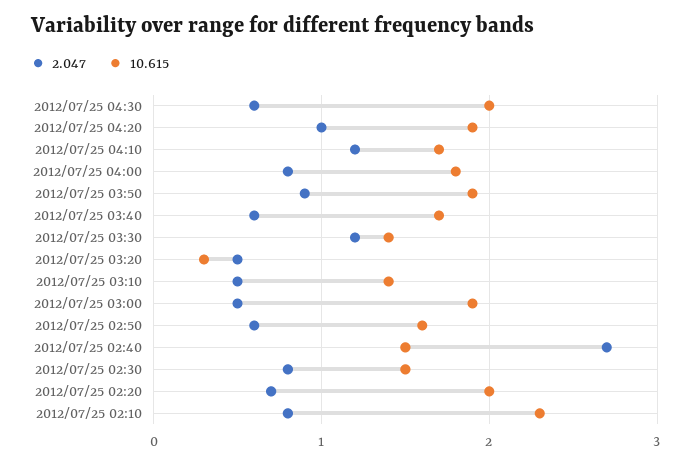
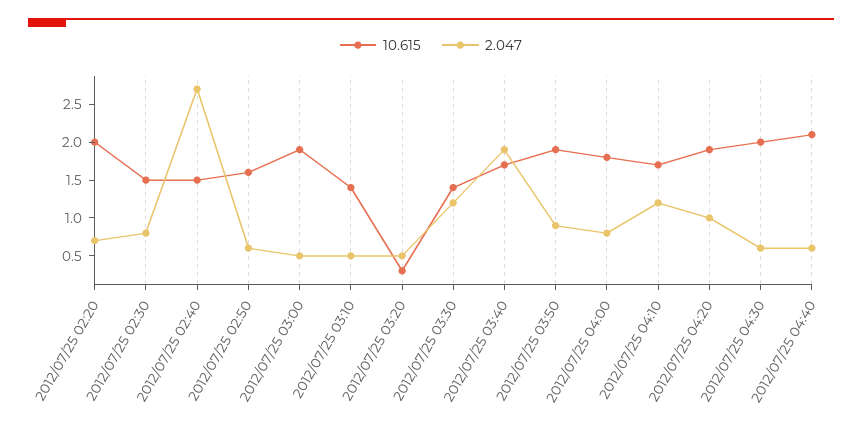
2.047, 2012/07/25 03:40: 0.6 -> 2
2.047, 2012/07/25 02:10: 0.8 -> none
10.615, 2012/07/25 02:10: 2.3 -> none
10.615, 2012/07/25 04:40: none -> 2
2.047, 2012/07/25 04:40: none -> 0.5

